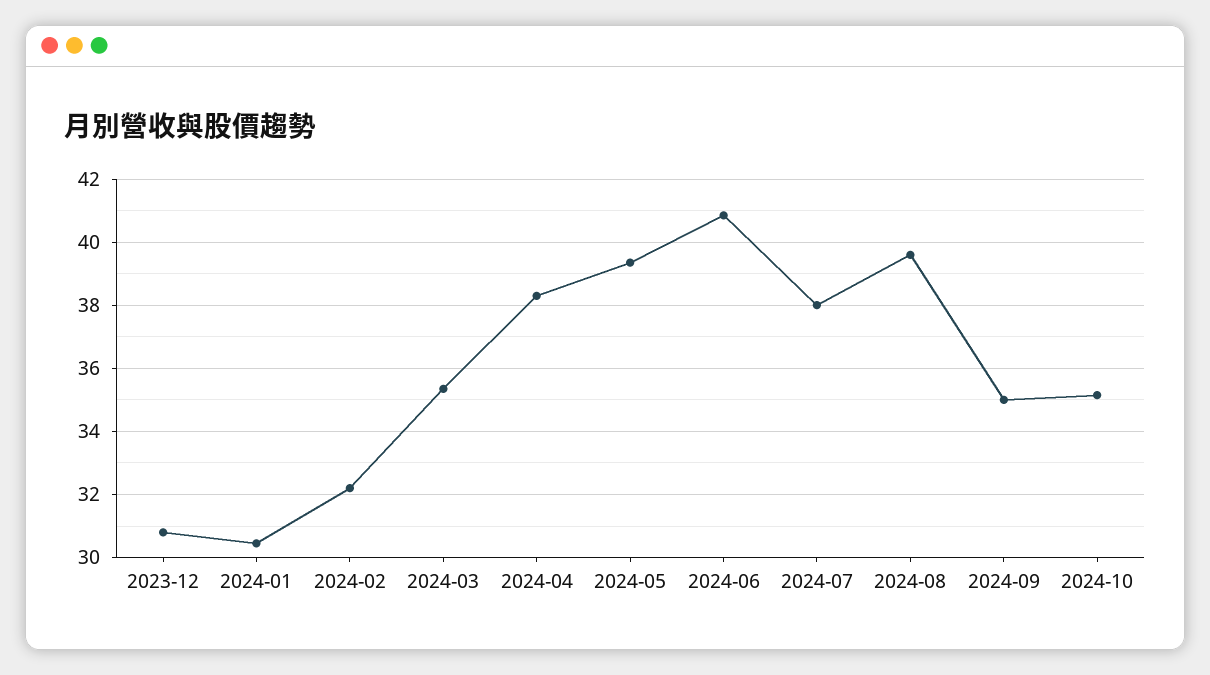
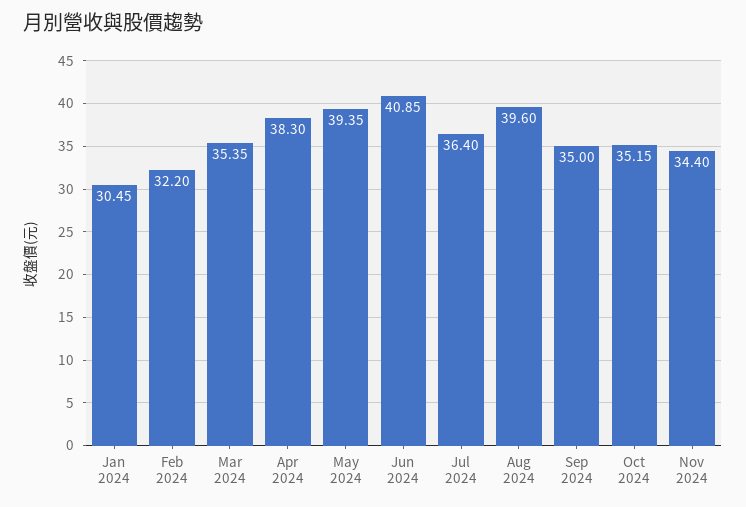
2023-12: 30.8 -> none
2024-07: 38 -> 36.4
Nov 2024: none -> 34.4

